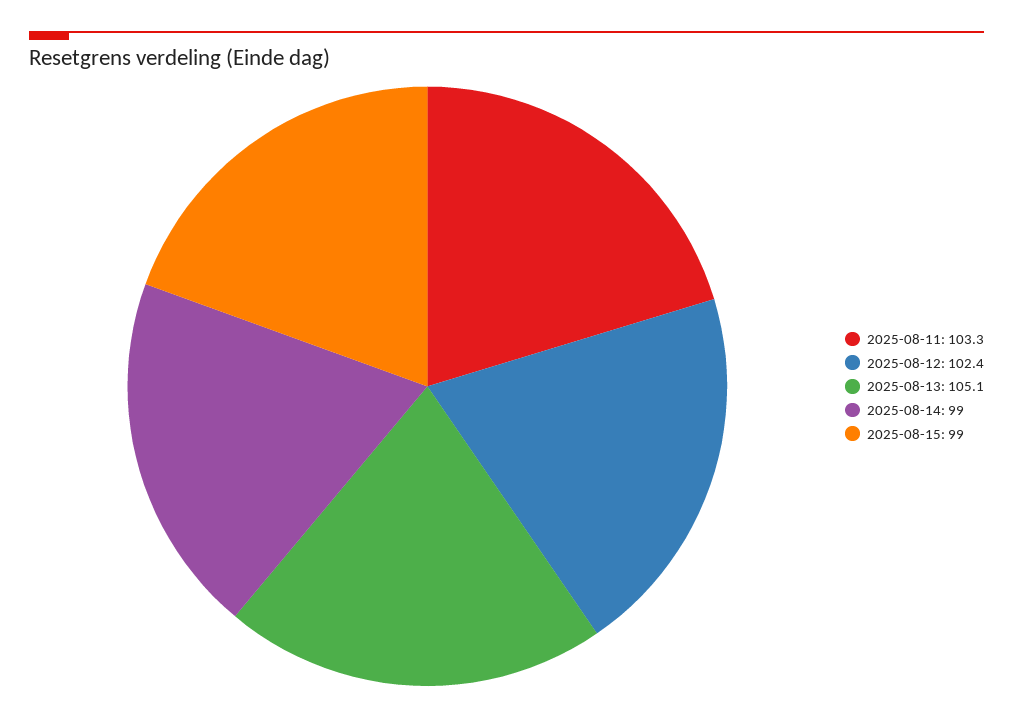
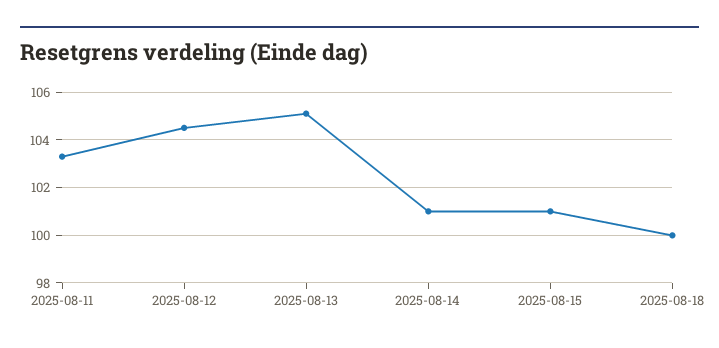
2025-08-12: 102.4 -> 104.5
2025-08-14: 99 -> 101
2025-08-15: 99 -> 101
2025-08-18: none -> 100

